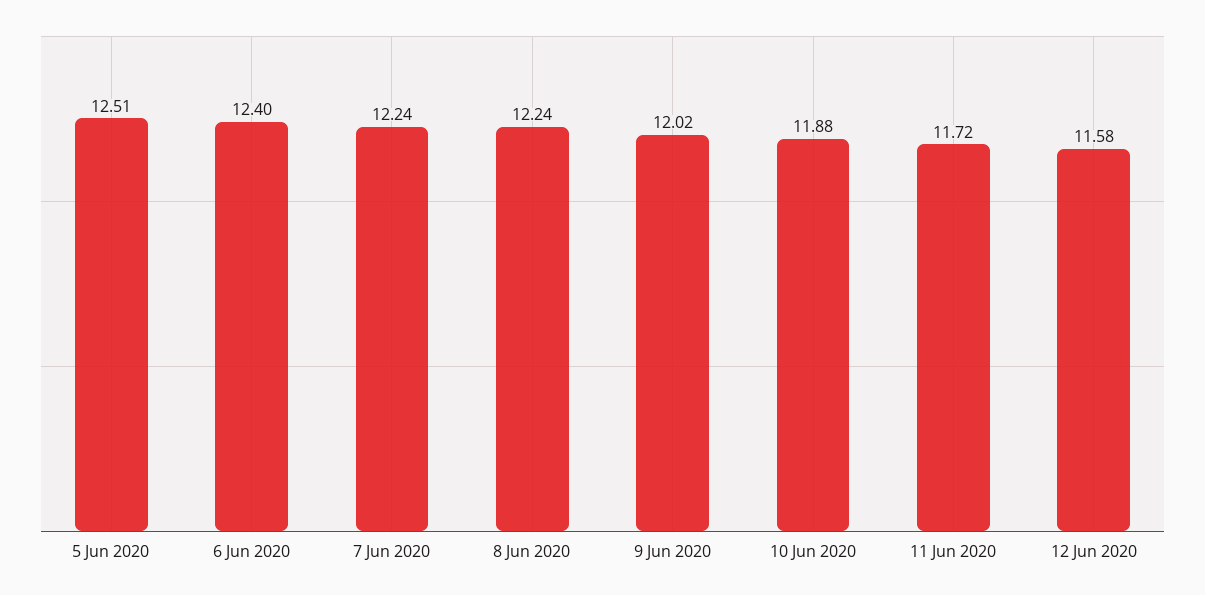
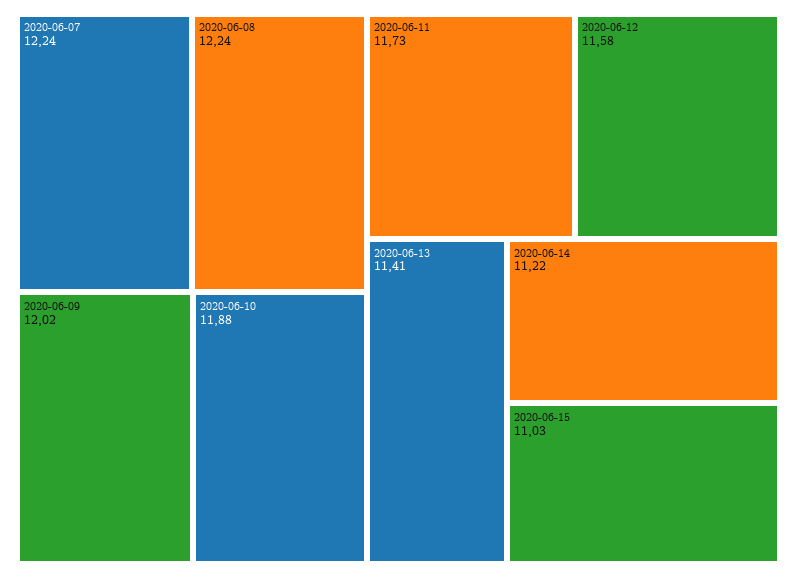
5 Jun 2020: 12.51 -> none
6 Jun 2020: 12.4 -> none
11 Jun 2020: 11.72 -> 11.73
2020-06-13: none -> 11.41
2020-06-14: none -> 11.22
2020-06-15: none -> 11.03

